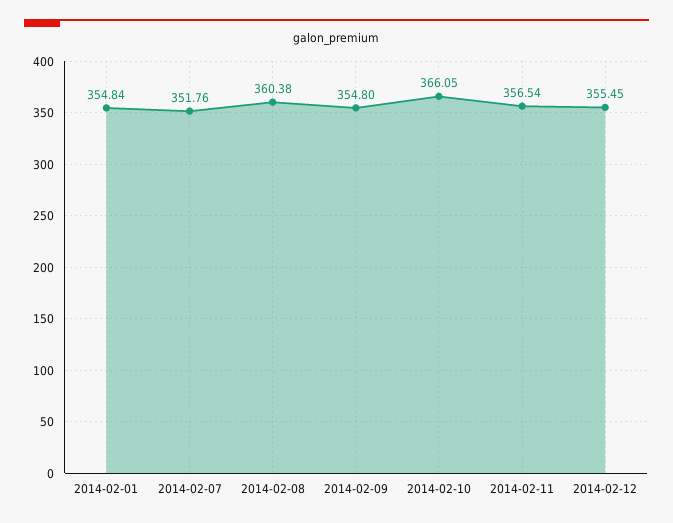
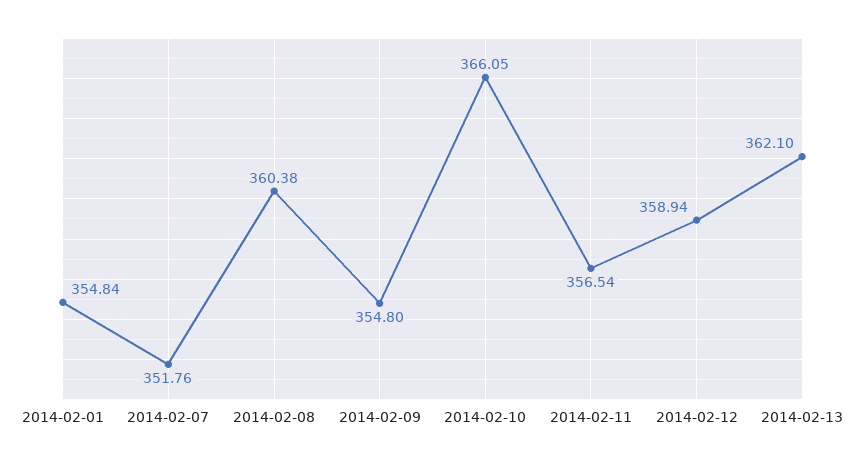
2014-02-12: 355.45 -> 358.94
2014-02-13: none -> 362.1

